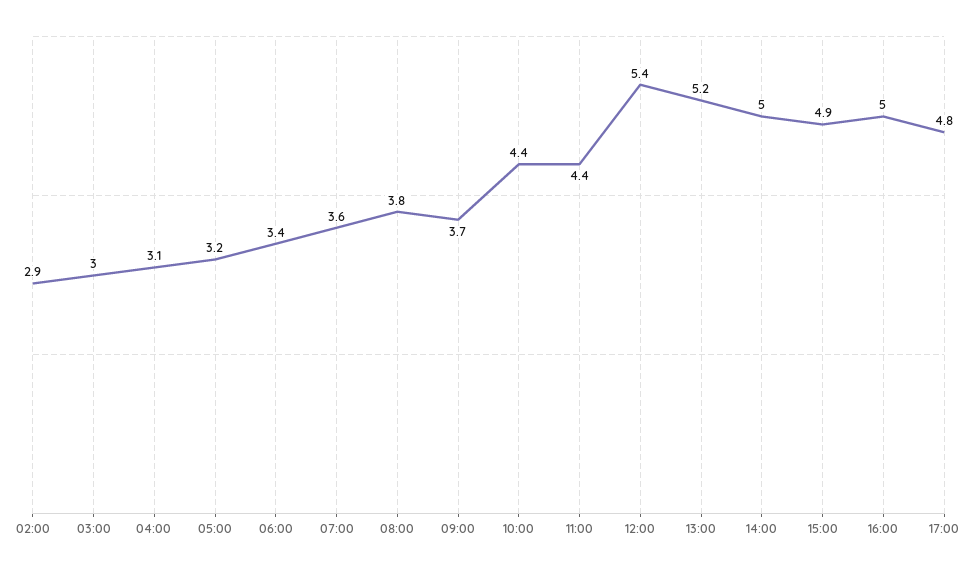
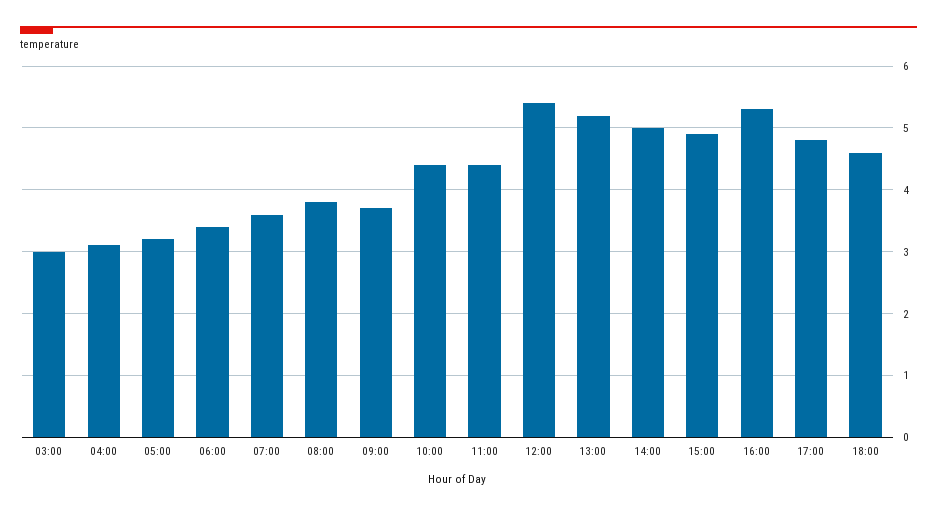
02:00: 2.9 -> none
16:00: 5 -> 5.3
18:00: none -> 4.6

